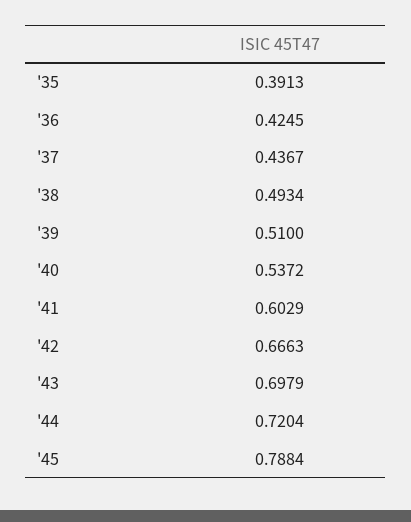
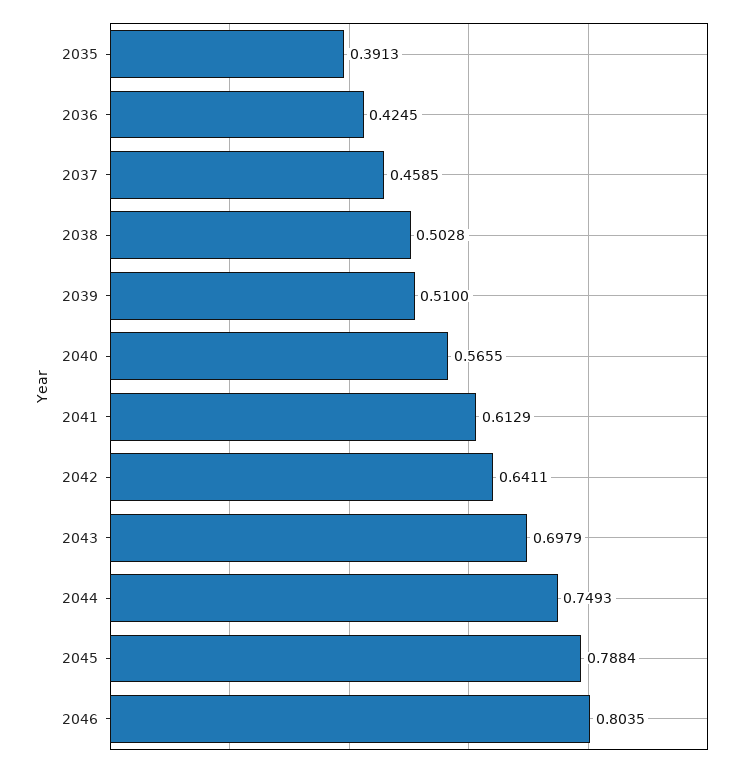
'37: 0.4367 -> 0.4585
'38: 0.4934 -> 0.5028
'40: 0.5372 -> 0.5655
'41: 0.6029 -> 0.6129
'42: 0.6663 -> 0.6411
'44: 0.7204 -> 0.7493
2046: none -> 0.8035

